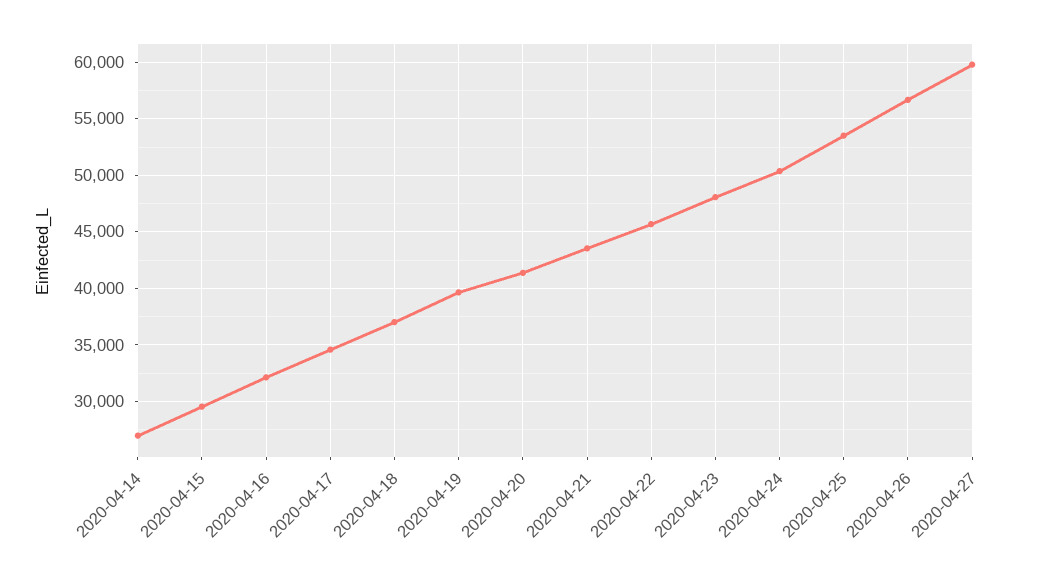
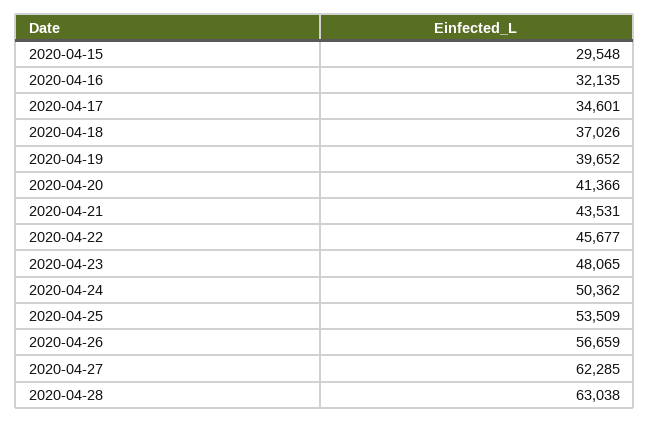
2020-04-14: 27000 -> none
2020-04-27: 60000 -> 62285
2020-04-28: none -> 63038

